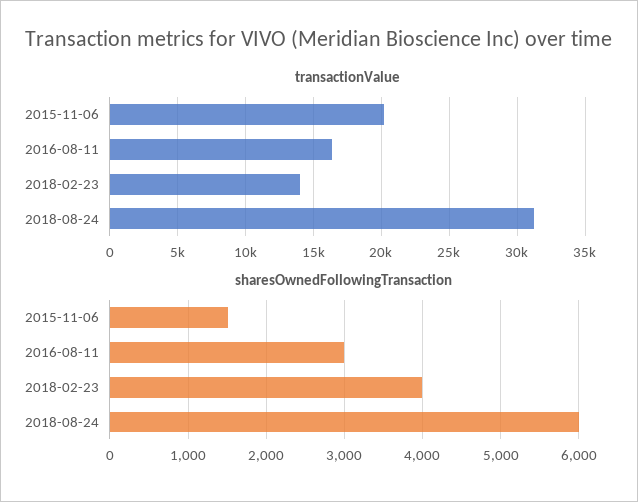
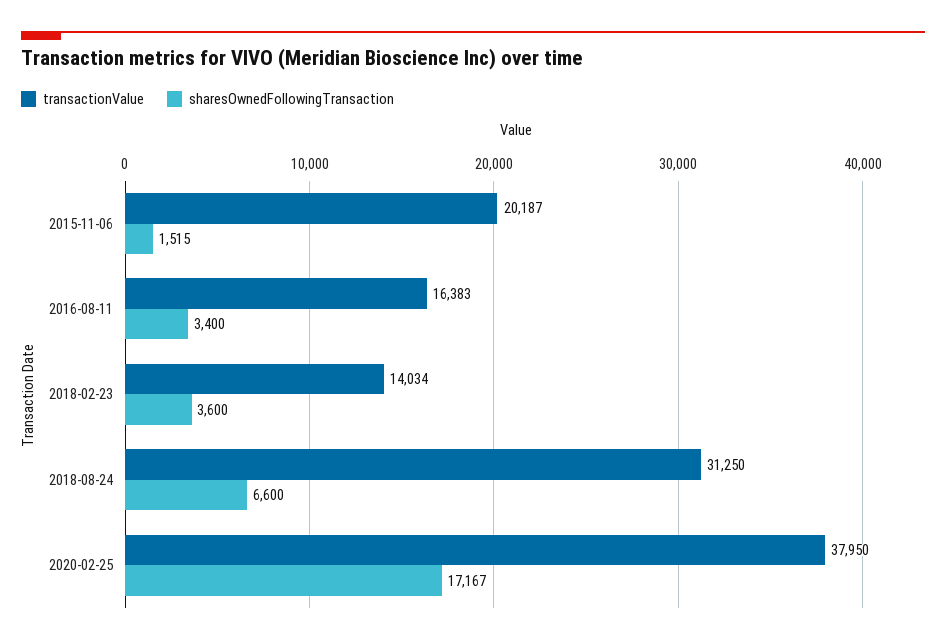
sharesOwnedFollowingTransaction, 2016-08-11: 3000 -> 3400
sharesOwnedFollowingTransaction, 2018-02-23: 4000 -> 3600
sharesOwnedFollowingTransaction, 2018-08-24: 6000 -> 6600
transactionValue, 2020-02-25: none -> 37950
sharesOwnedFollowingTransaction, 2020-02-25: none -> 17167

